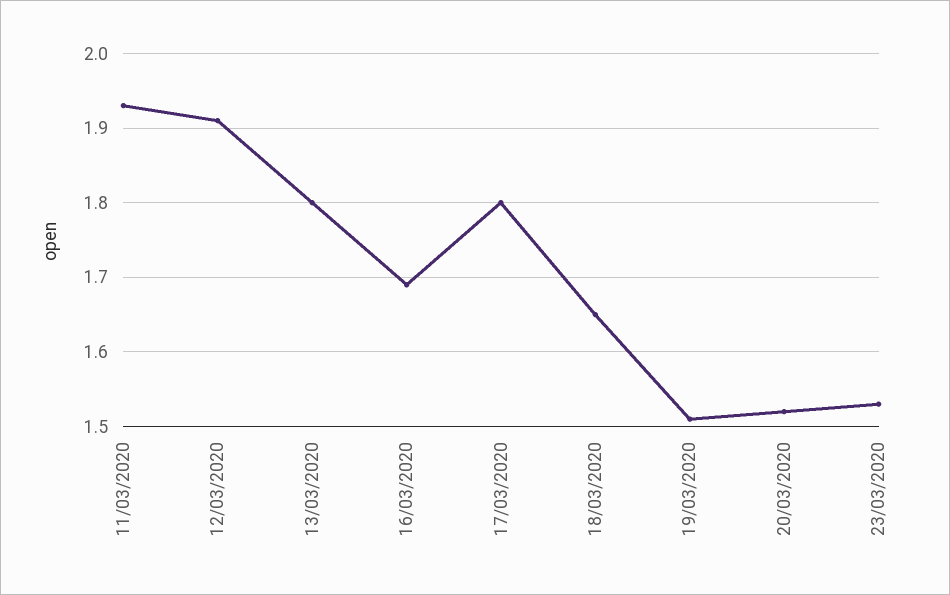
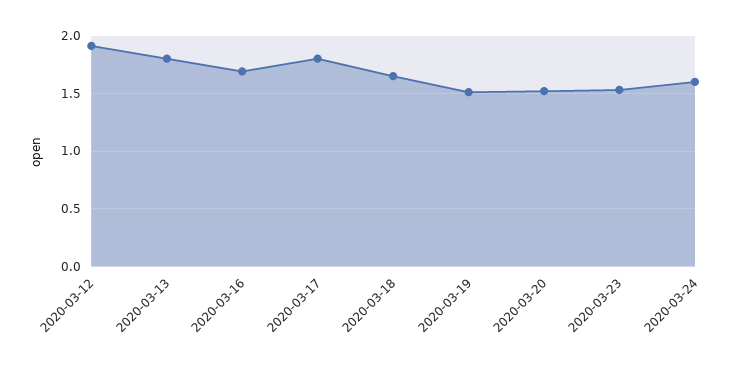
11/03/2020: 1.93 -> none
2020-03-24: none -> 1.6

